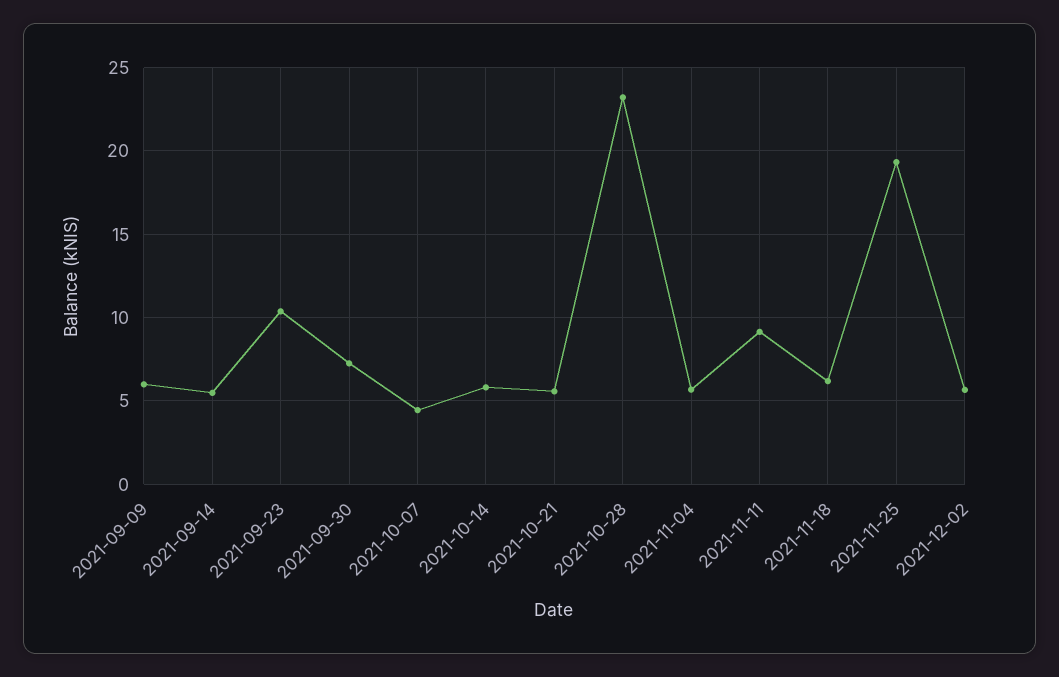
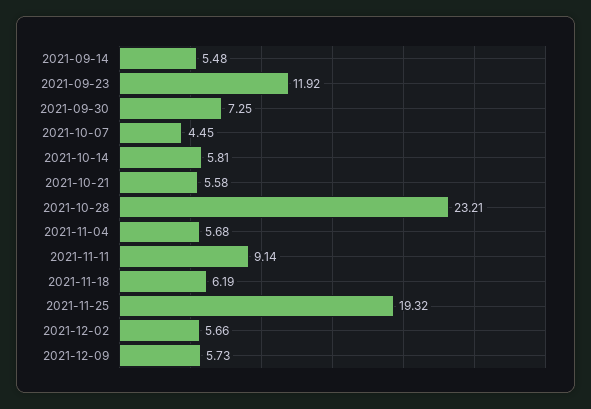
2021-09-09: 6 -> none
2021-09-23: 10.5 -> 11.92
2021-12-09: none -> 5.73

